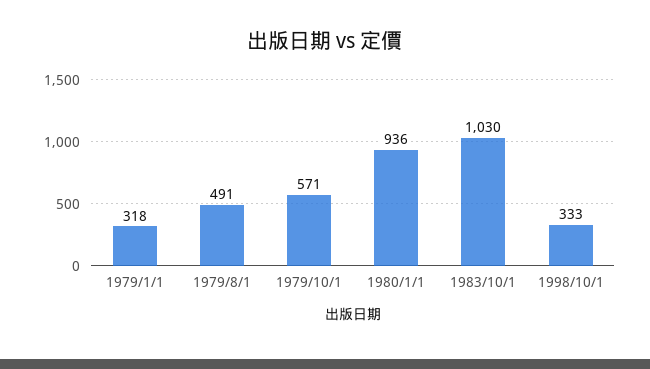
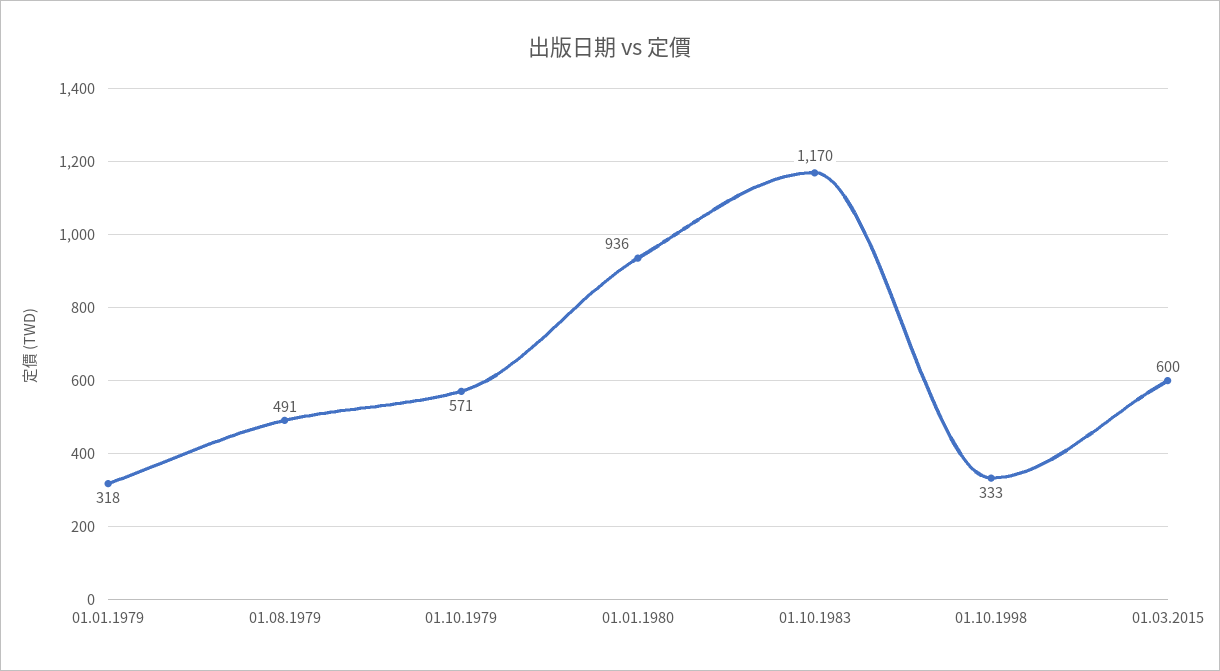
1983/10/1: 1030 -> 1170
01.03.2015: none -> 600

